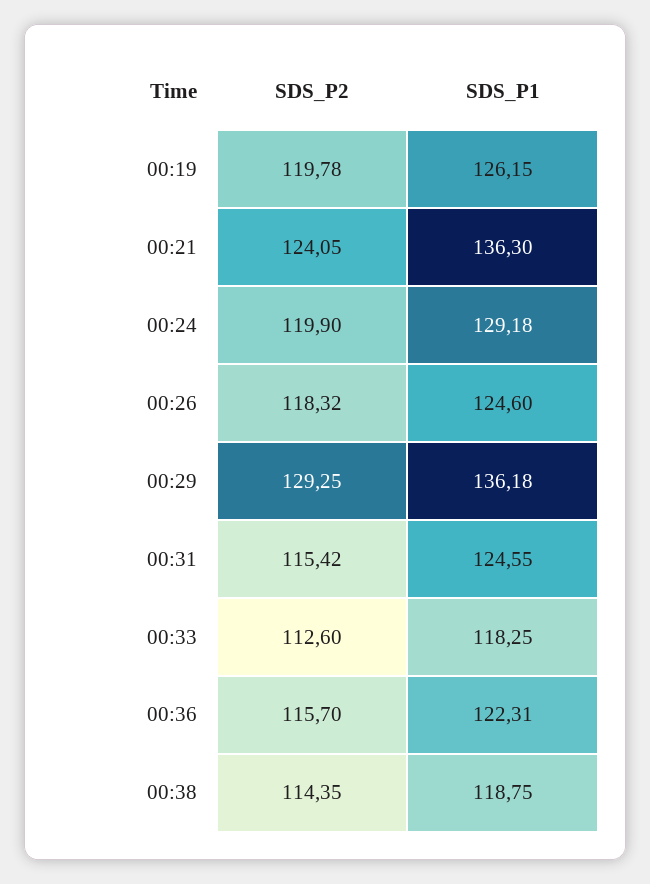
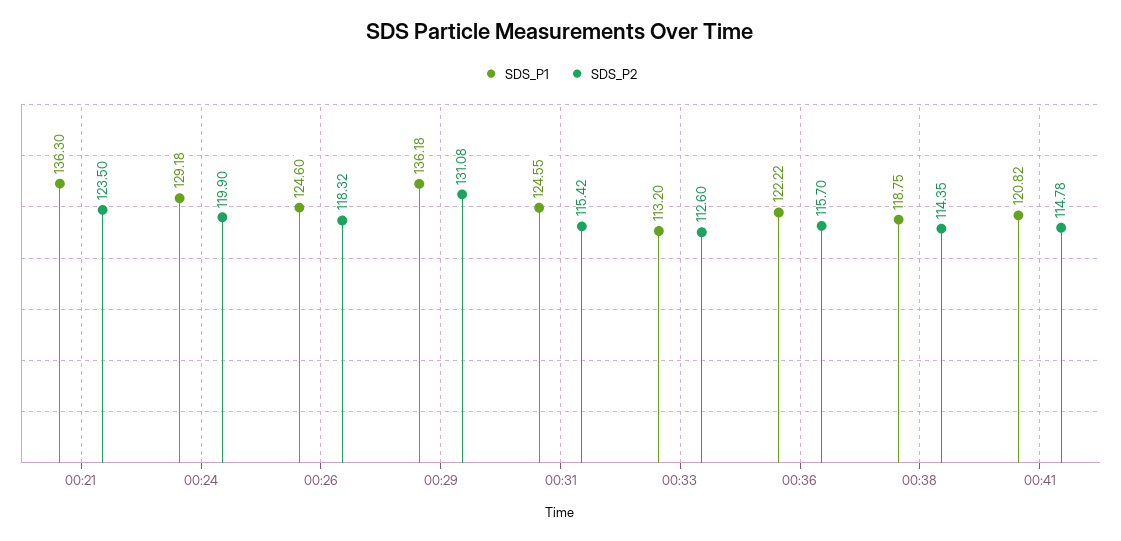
SDS_P2, 00:19: 119.78 -> none
SDS_P1, 00:19: 126.15 -> none
SDS_P2, 00:21: 124.05 -> 123.5
SDS_P2, 00:29: 129.25 -> 131.08
SDS_P1, 00:33: 118.25 -> 113.2
SDS_P1, 00:36: 122.31 -> 122.22
SDS_P1, 00:41: none -> 120.82
SDS_P2, 00:41: none -> 114.78

